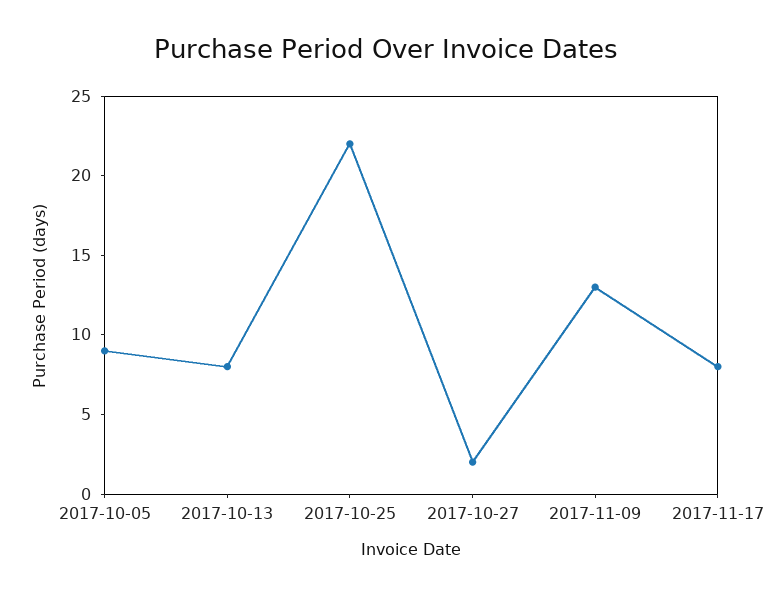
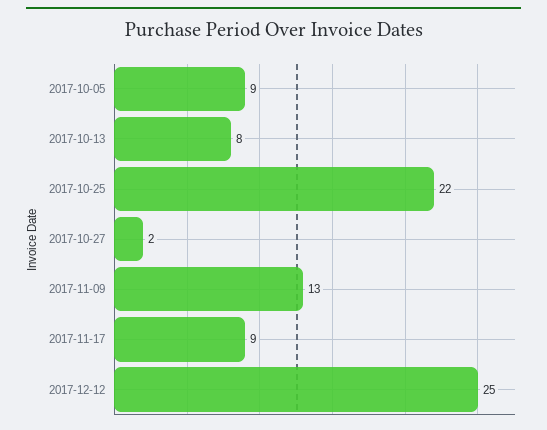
2017-11-17: 8 -> 9
2017-12-12: none -> 25

